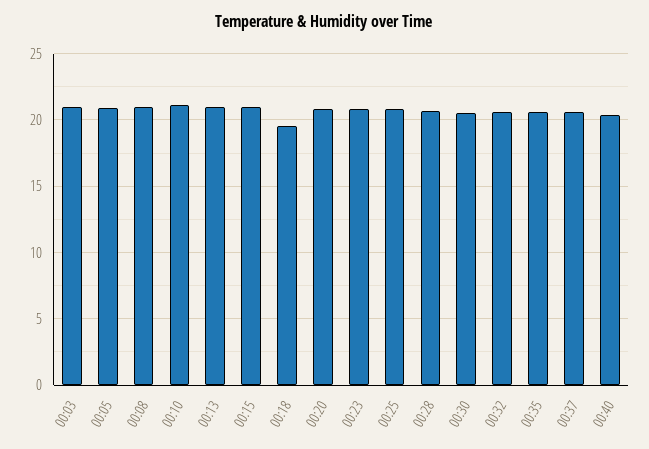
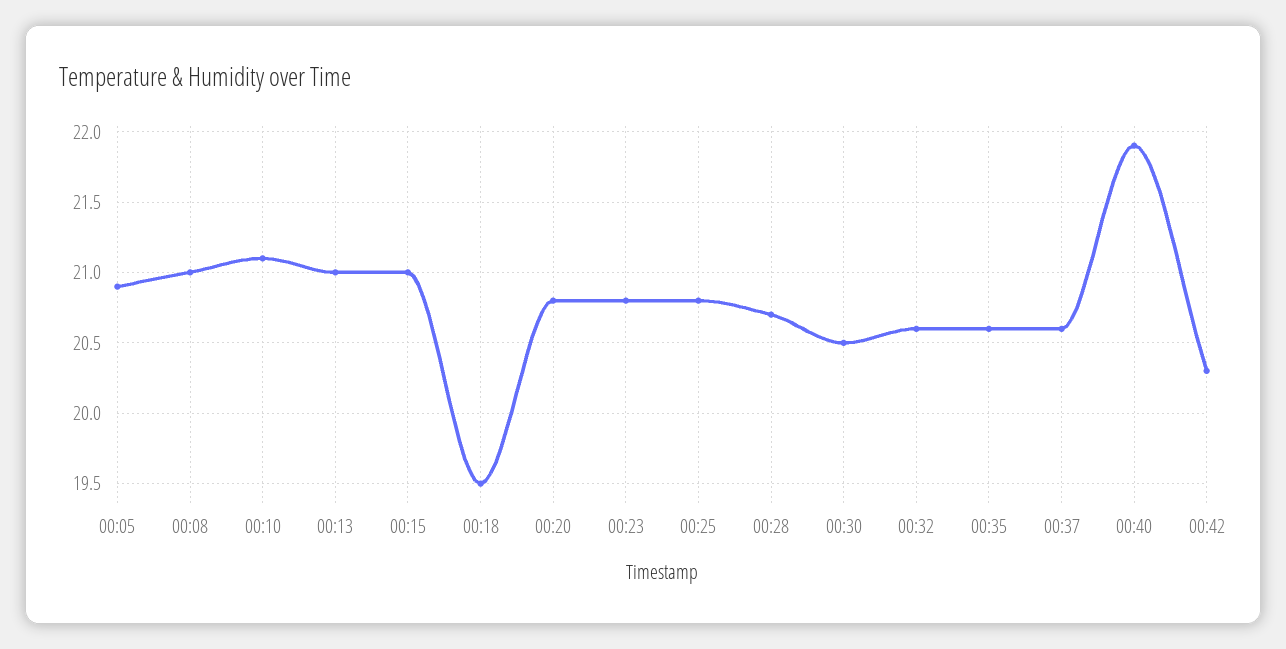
00:03: 21 -> none
00:40: 20.5 -> 21.9
00:42: none -> 20.3

